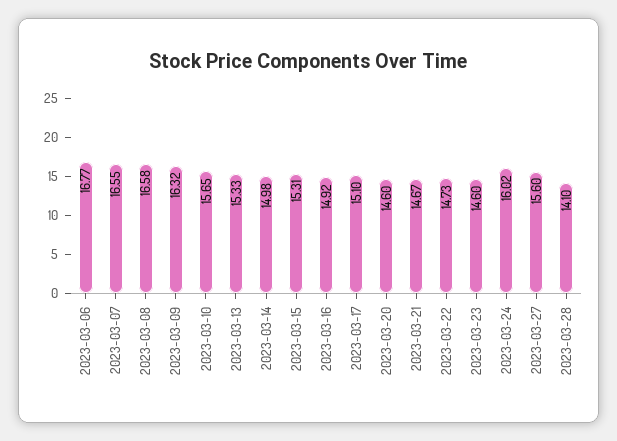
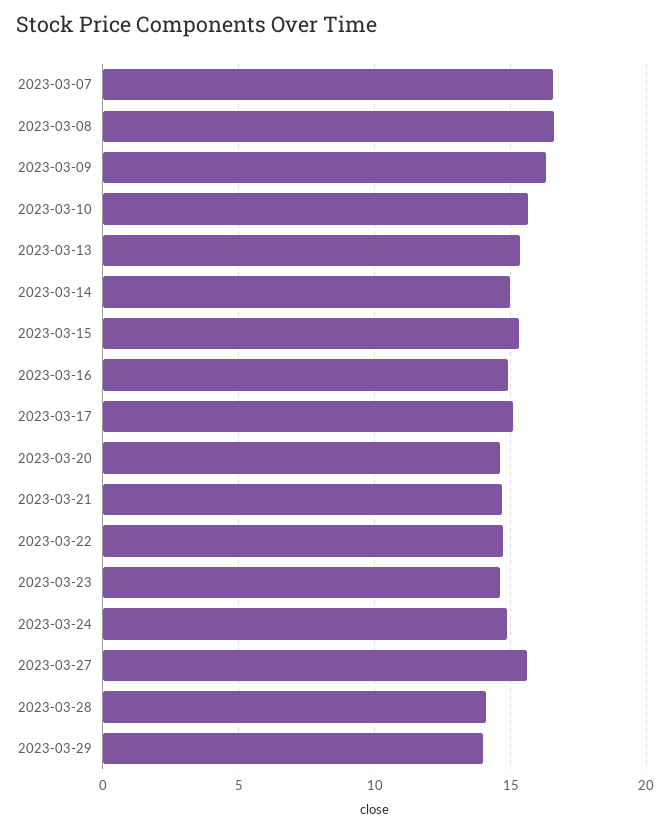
2023-03-06: 16.77 -> none
2023-03-24: 16.02 -> 15
2023-03-29: none -> 14

